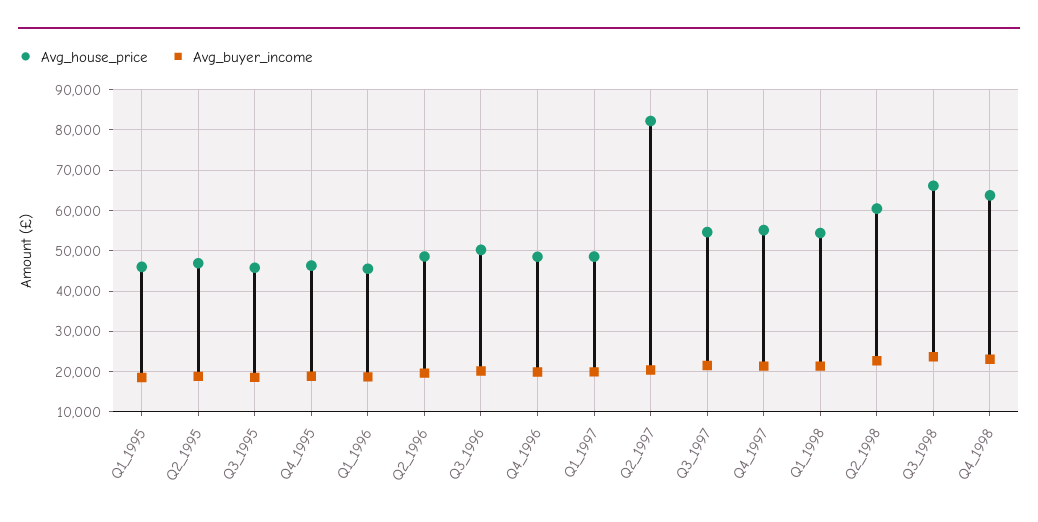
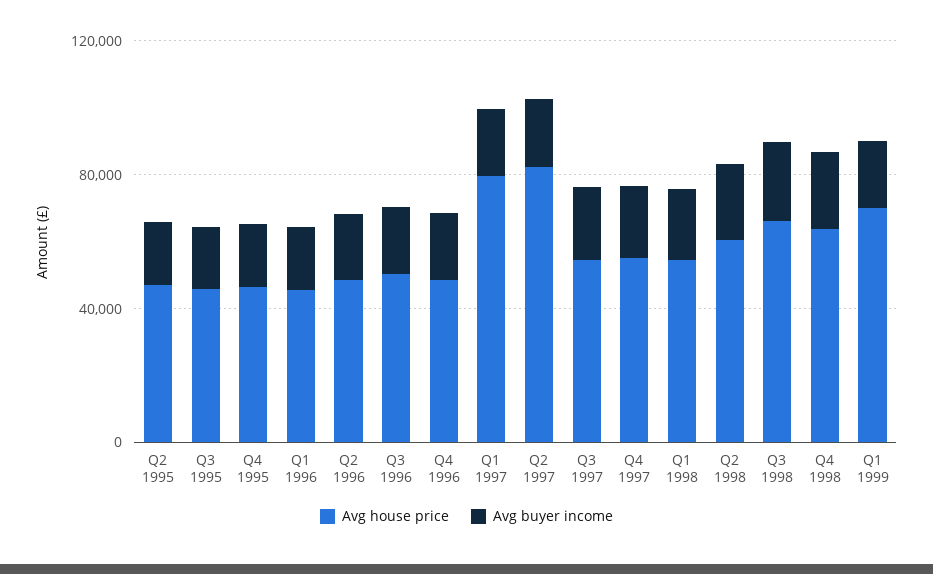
Avg_house_price, Q1_1995: 46000 -> none
Avg_buyer_income, Q1_1995: 18000 -> none
Avg_house_price, Q1_1997: 48000 -> 80000
Avg_house_price, Q1 1999: none -> 70000
Avg_buyer_income, Q1 1999: none -> 20000

